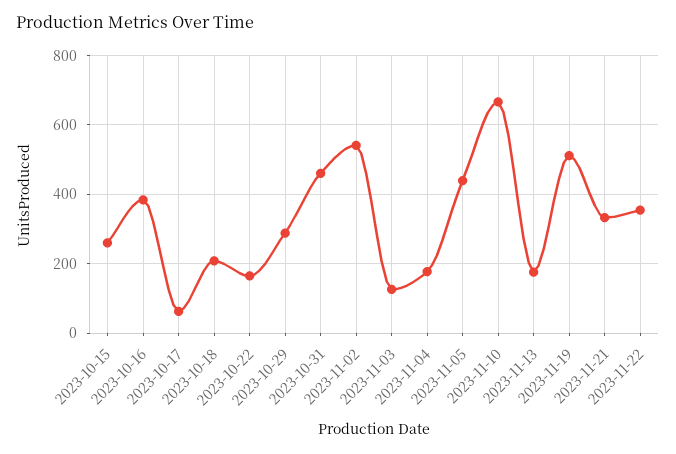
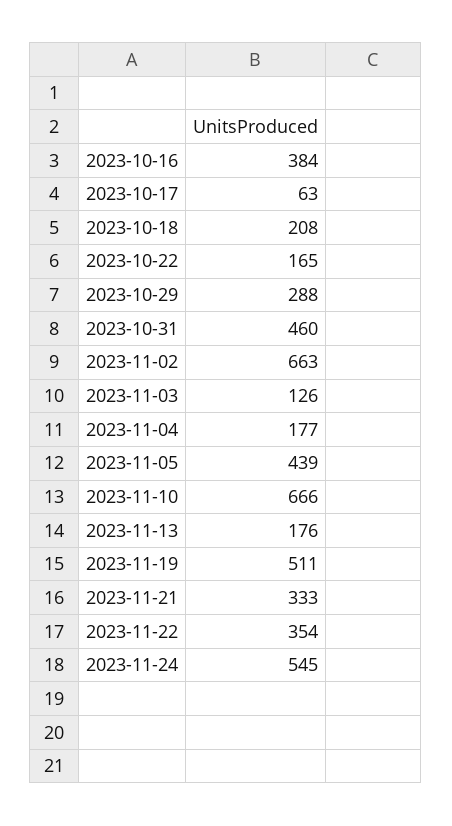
2023-10-15: 260 -> none
2023-11-02: 540 -> 663
2023-11-24: none -> 545

